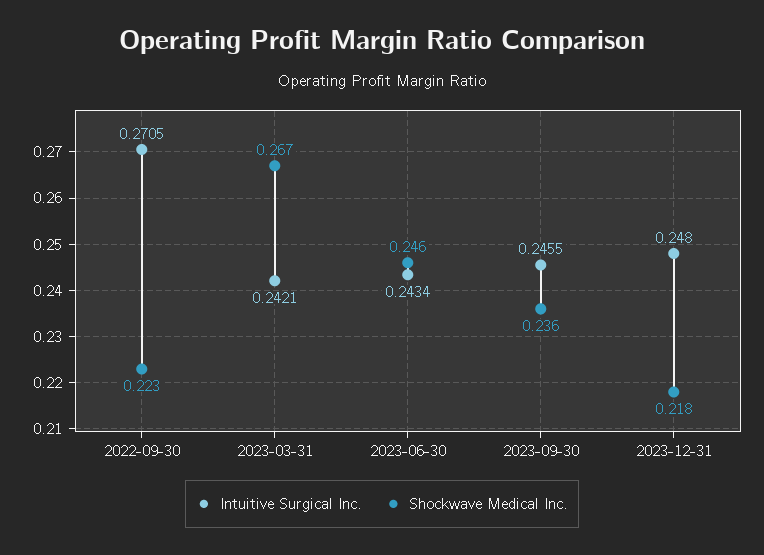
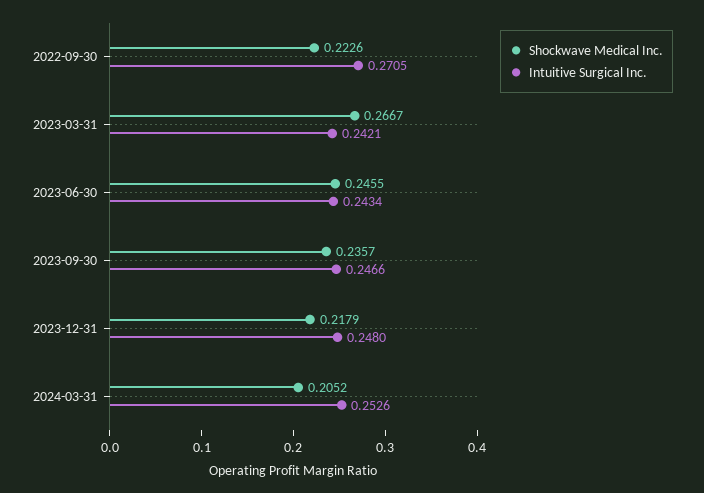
Intuitive Surgical Inc., 2023-09-30: 0.2455 -> 0.2466
Shockwave Medical Inc., 2024-03-31: none -> 0.2052
Intuitive Surgical Inc., 2024-03-31: none -> 0.2526

